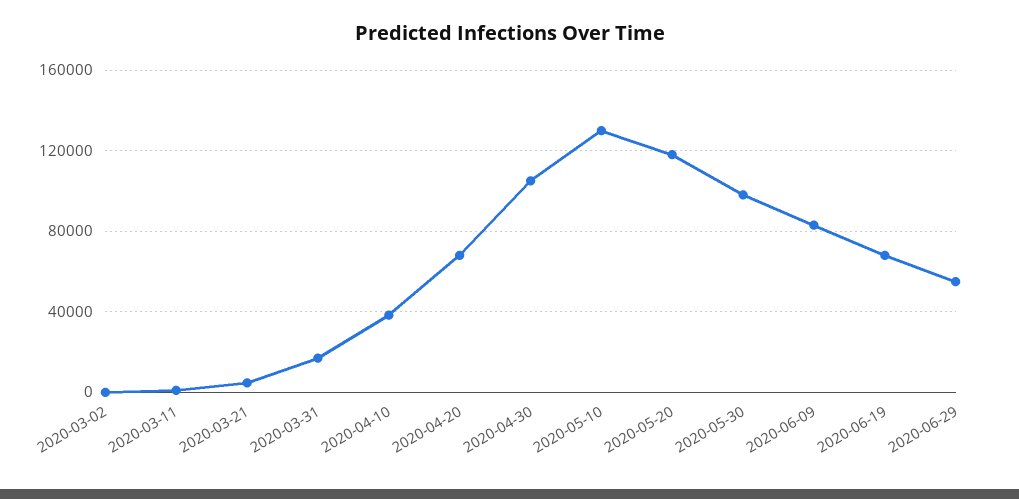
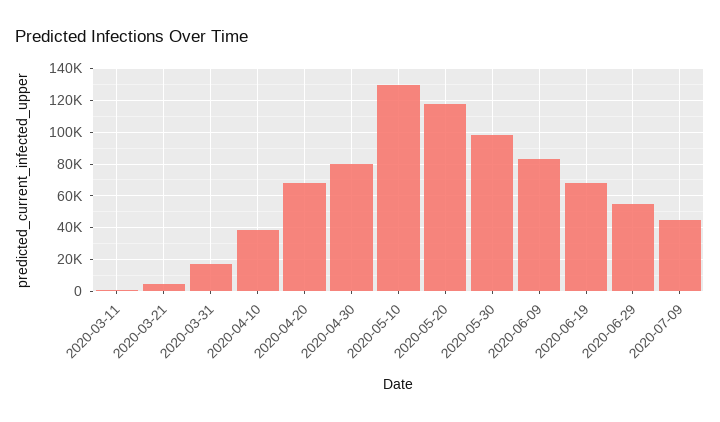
2020-03-02: 0 -> none
2020-04-30: 105000 -> 80000
2020-07-09: none -> 45000

